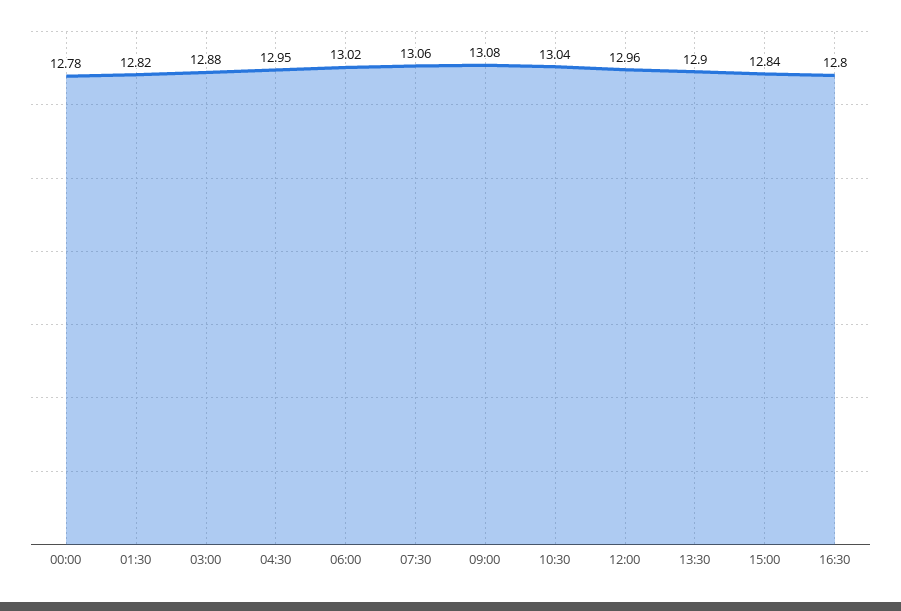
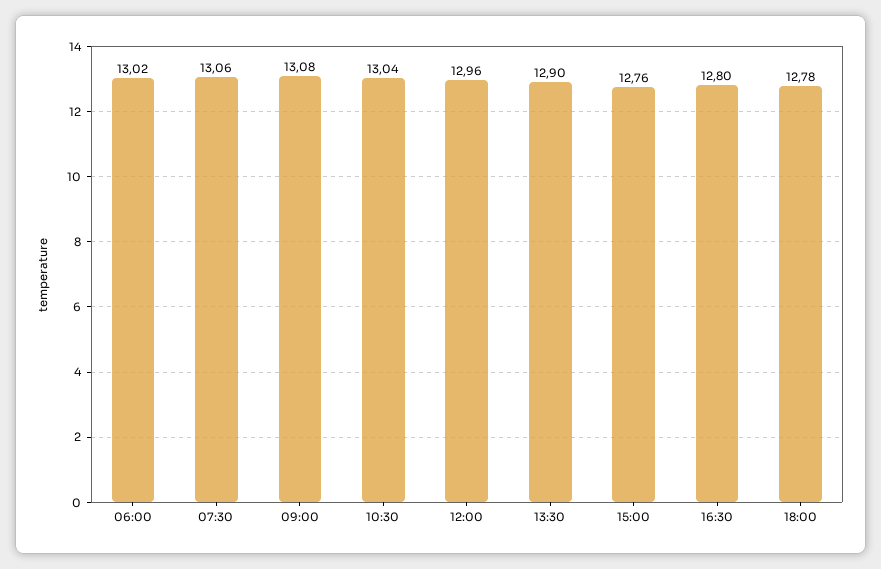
00:00: 12.78 -> none
01:30: 12.82 -> none
03:00: 12.88 -> none
04:30: 12.95 -> none
15:00: 12.84 -> 12.76
18:00: none -> 12.78

